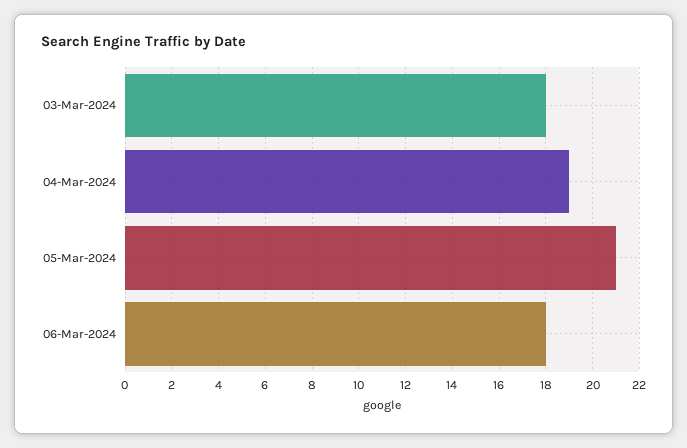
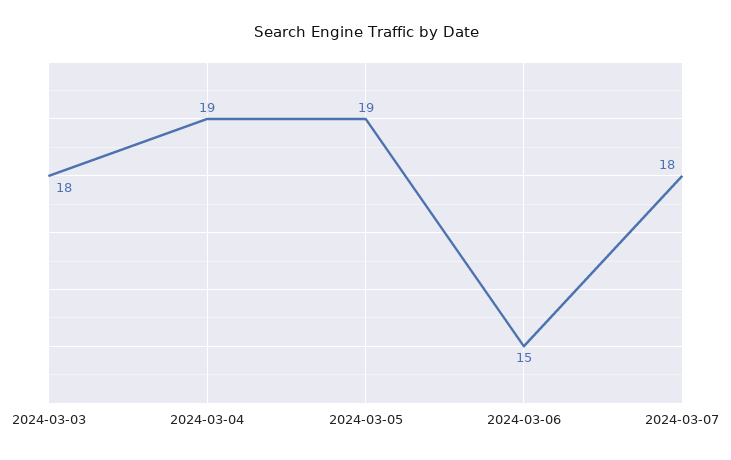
05-Mar-2024: 21 -> 19
06-Mar-2024: 18 -> 15
2024-03-07: none -> 18

